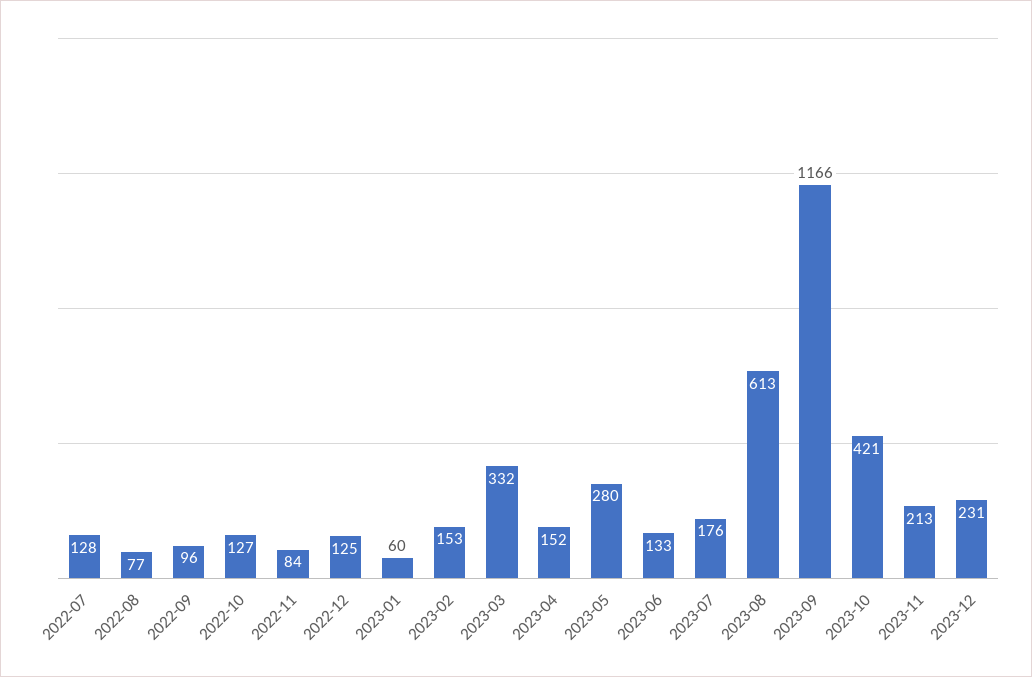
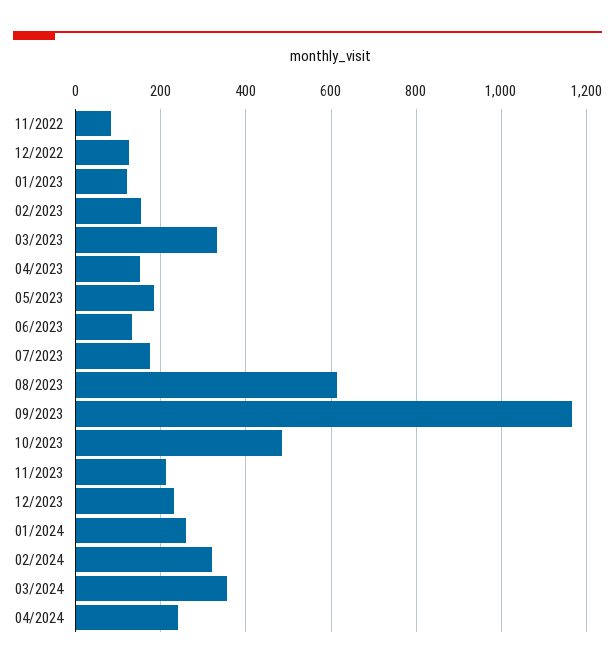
2022-07: 128 -> none
2022-08: 77 -> none
2022-09: 96 -> none
2022-10: 127 -> none
2023-01: 60 -> 120
2023-05: 280 -> 180
2023-10: 421 -> 480
01/2024: none -> 260
02/2024: none -> 320
03/2024: none -> 360
04/2024: none -> 240

